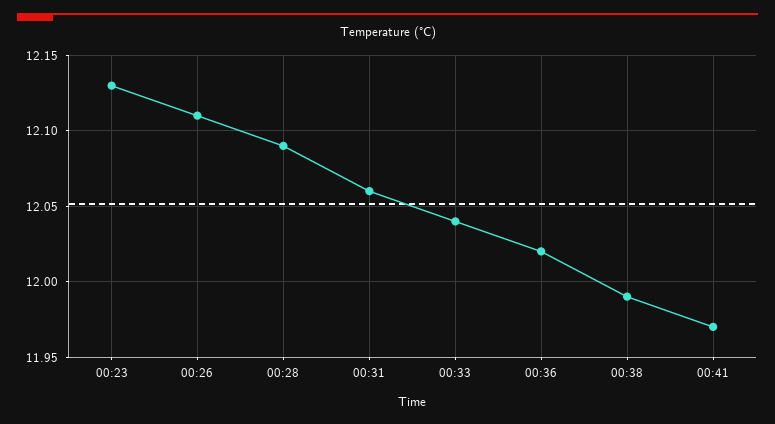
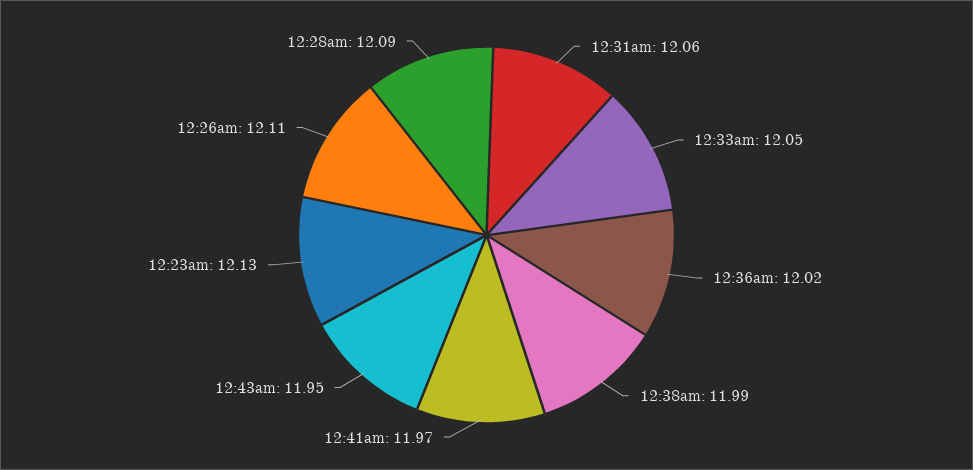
00:33: 12.04 -> 12.05
12:43am: none -> 11.95

